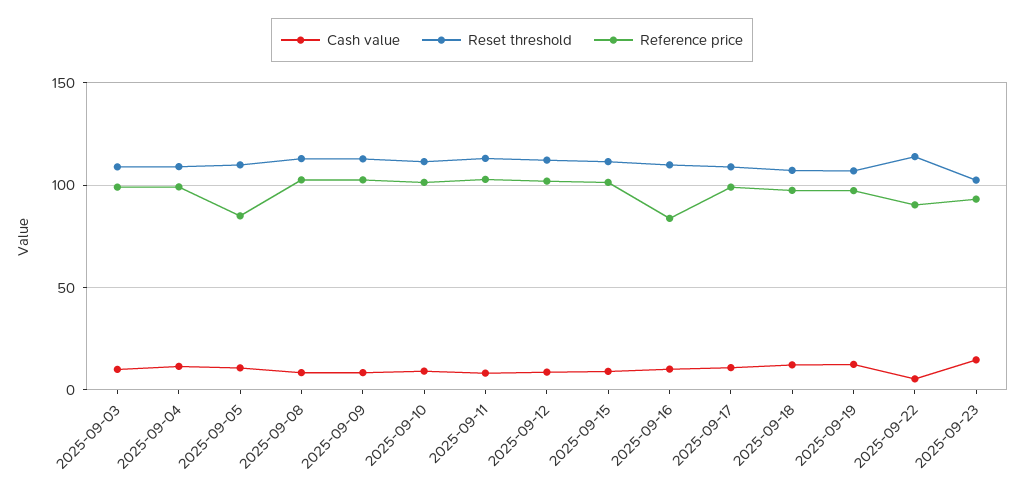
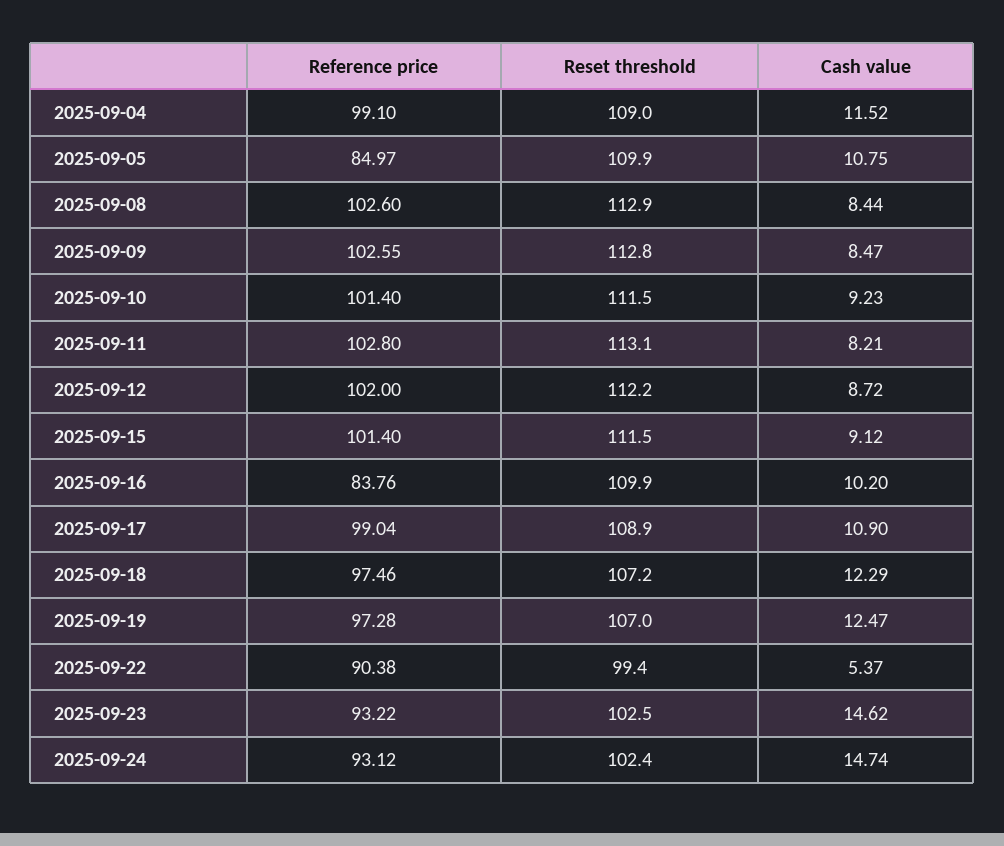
Cash value, 2025-09-03: 10 -> none
Reset threshold, 2025-09-03: 110 -> none
Reference price, 2025-09-03: 100 -> none
Reset threshold, 2025-09-22: 115 -> 99.4
Reference price, 2025-09-24: none -> 93.12
Reset threshold, 2025-09-24: none -> 102.4
Cash value, 2025-09-24: none -> 14.74

